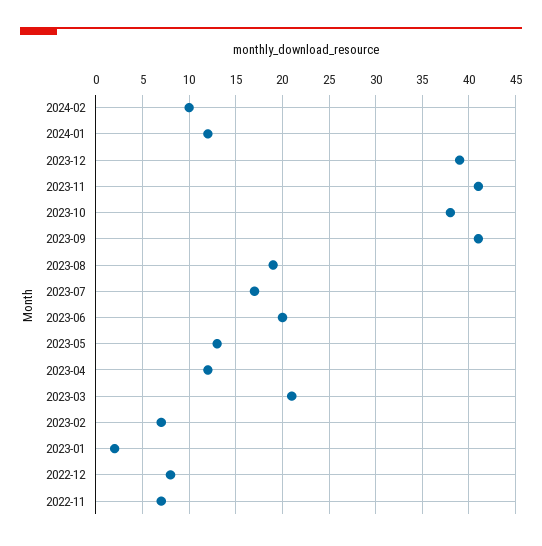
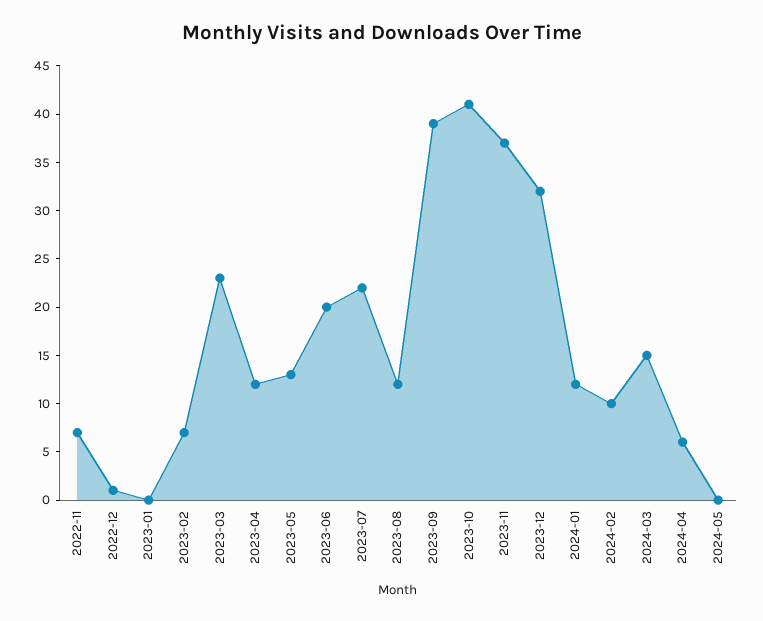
2023-12: 39 -> 32
2023-11: 41 -> 37
2023-10: 38 -> 41
2023-09: 41 -> 39
2023-08: 19 -> 12
2023-07: 17 -> 22
2023-03: 21 -> 23
2023-01: 2 -> 0
2022-12: 8 -> 1
2024-03: none -> 15
2024-04: none -> 6
2024-05: none -> 0

